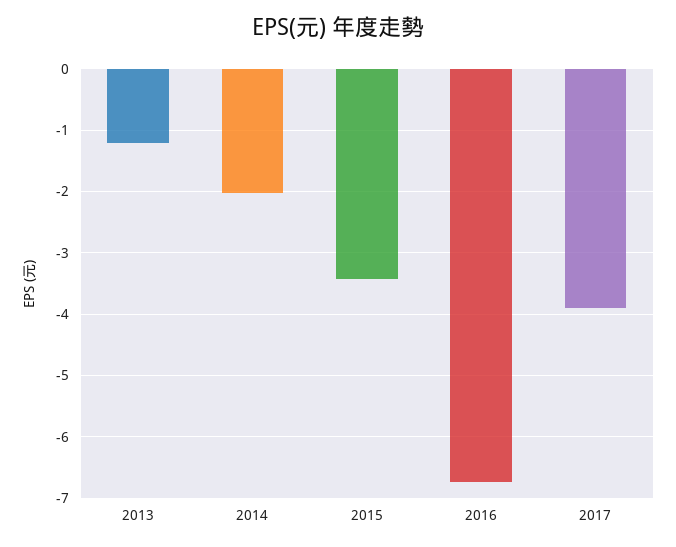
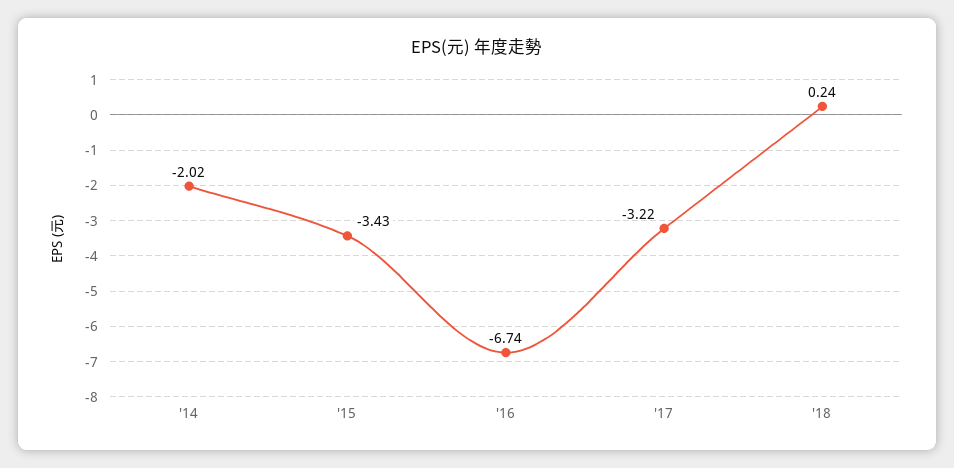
2013: -1.2 -> none
2017: -3.9 -> -3.22
'18: none -> 0.24

